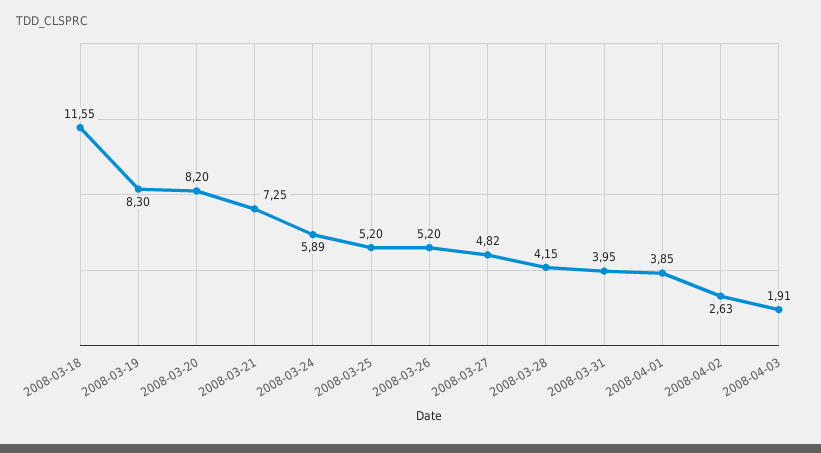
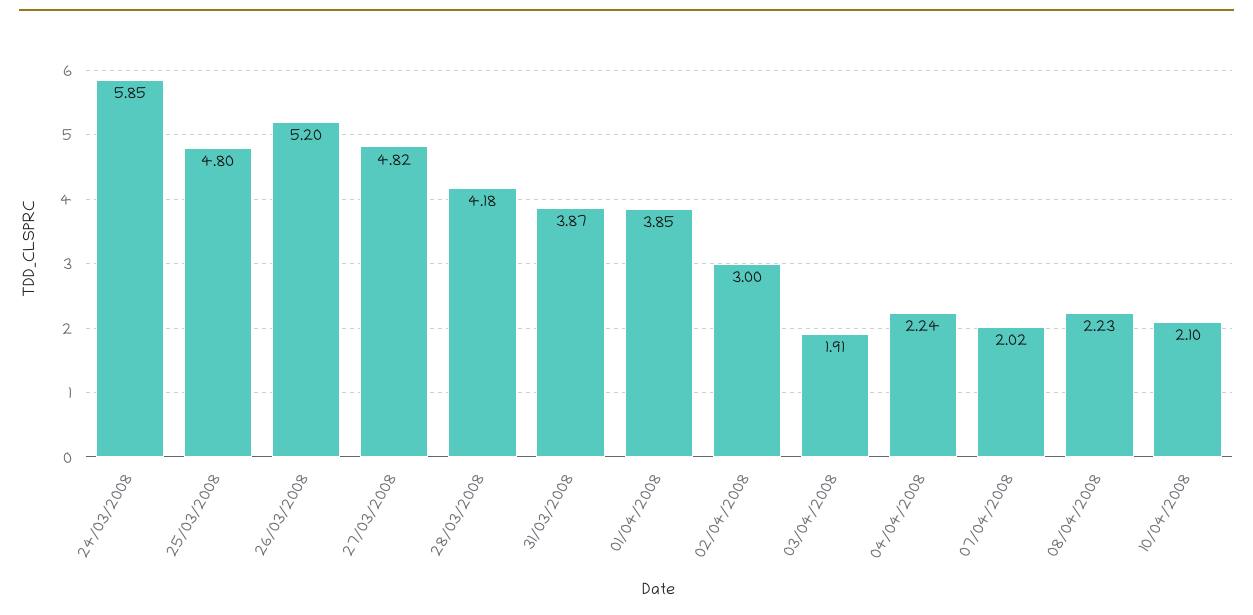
2008-03-18: 11.55 -> none
2008-03-19: 8.3 -> none
2008-03-20: 8.2 -> none
2008-03-21: 7.25 -> none
2008-03-24: 5.89 -> 5.85
2008-03-25: 5.2 -> 4.8
2008-03-28: 4.15 -> 4.18
2008-03-31: 3.95 -> 3.87
2008-04-02: 2.63 -> 3
04/04/2008: none -> 2.24
07/04/2008: none -> 2.02
08/04/2008: none -> 2.23
10/04/2008: none -> 2.1

